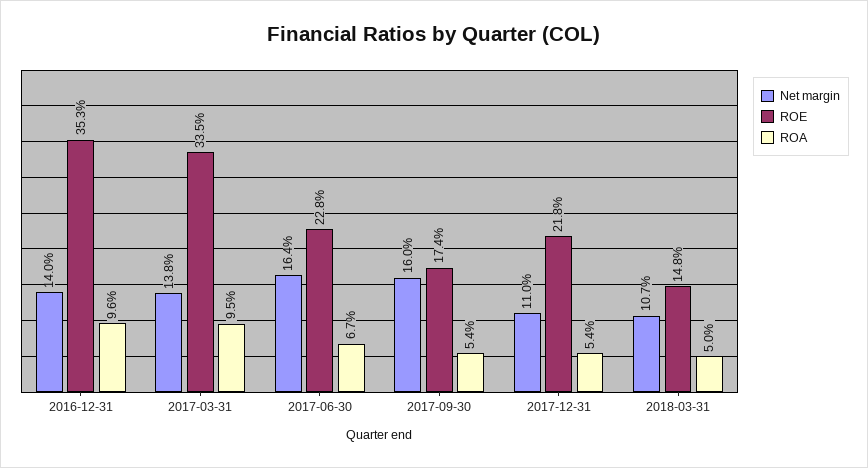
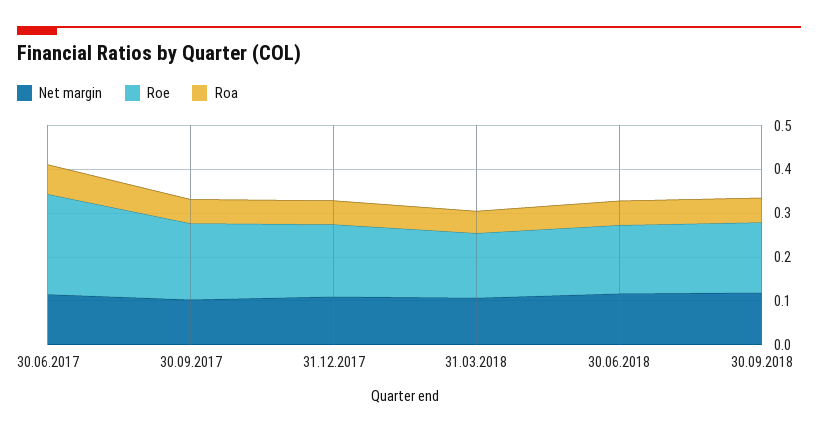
Net margin, 2016-12-31: 0.14 -> none
ROE, 2016-12-31: 0.353 -> none
ROA, 2016-12-31: 0.096 -> none
Net margin, 2017-03-31: 0.138 -> none
ROE, 2017-03-31: 0.335 -> none
ROA, 2017-03-31: 0.095 -> none
Net margin, 2017-06-30: 0.164 -> 0.12
Net margin, 2017-09-30: 0.16 -> 0.1
ROE, 2017-12-31: 0.218 -> 0.16
Net margin, 30.06.2018: none -> 0.12
ROE, 30.06.2018: none -> 0.16
ROA, 30.06.2018: none -> 0.06
Net margin, 30.09.2018: none -> 0.12
ROE, 30.09.2018: none -> 0.16
ROA, 30.09.2018: none -> 0.06

